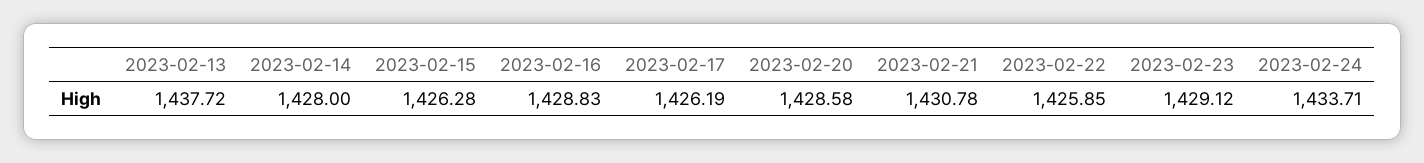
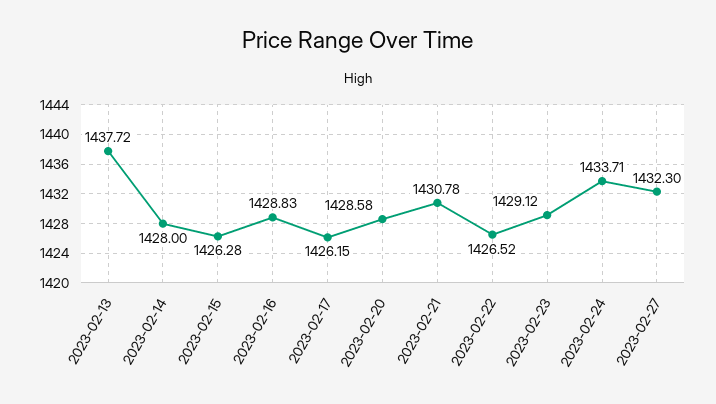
2023-02-17: 1426.19 -> 1426.15
2023-02-22: 1425.85 -> 1426.52
2023-02-27: none -> 1432.3

